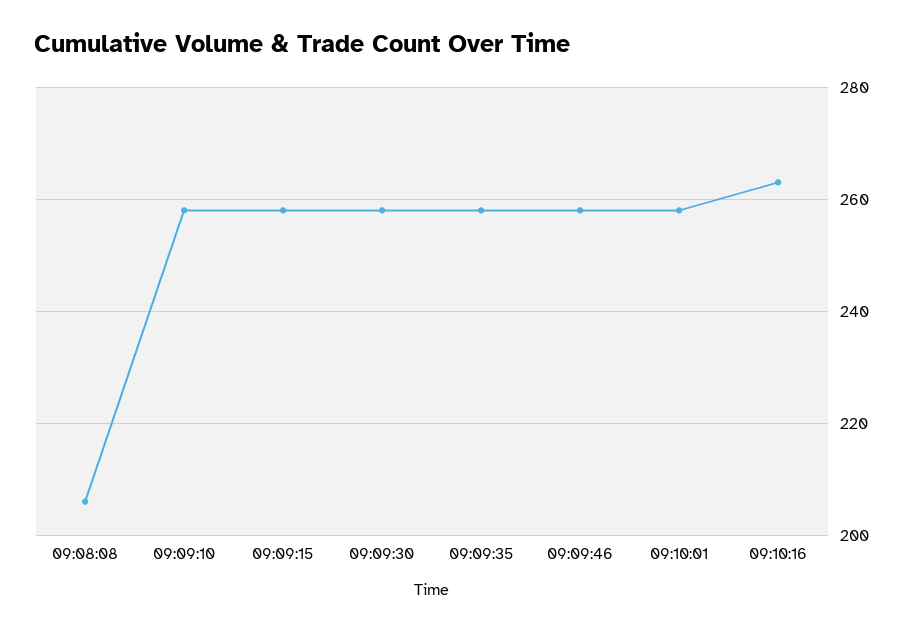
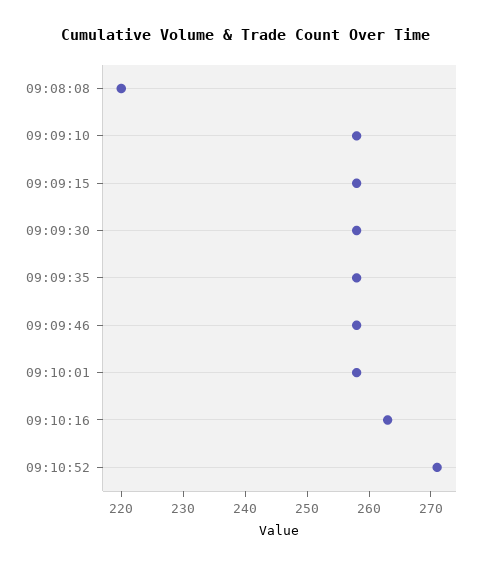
09:08:08: 205 -> 220
09:10:52: none -> 270

